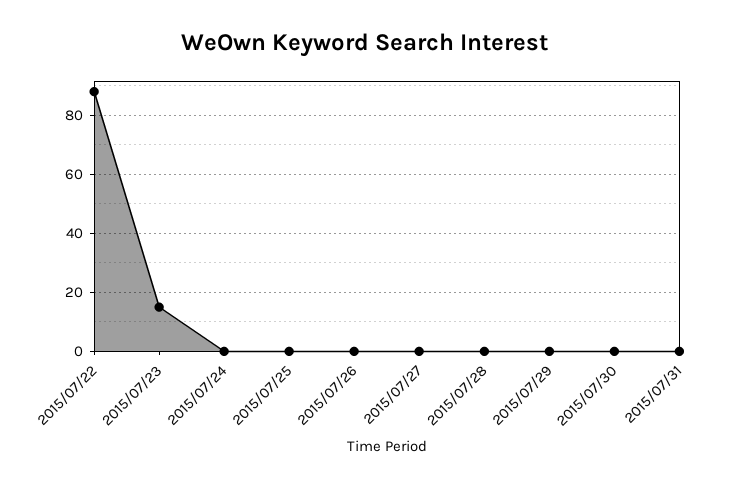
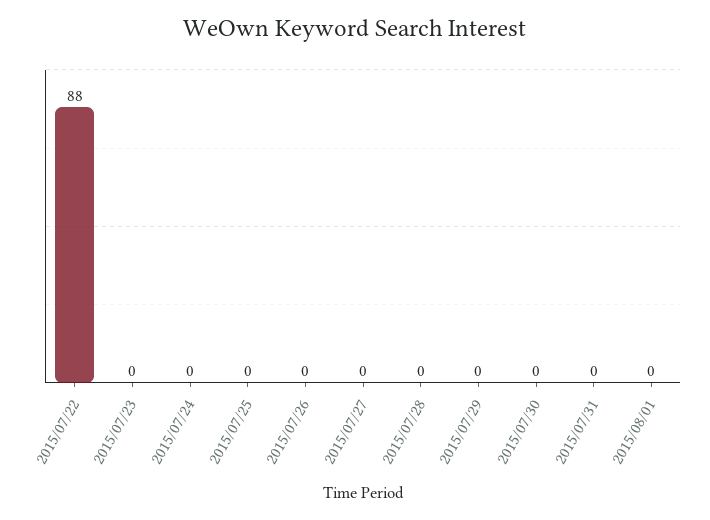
2015/07/23: 15 -> 0
2015/08/01: none -> 0

